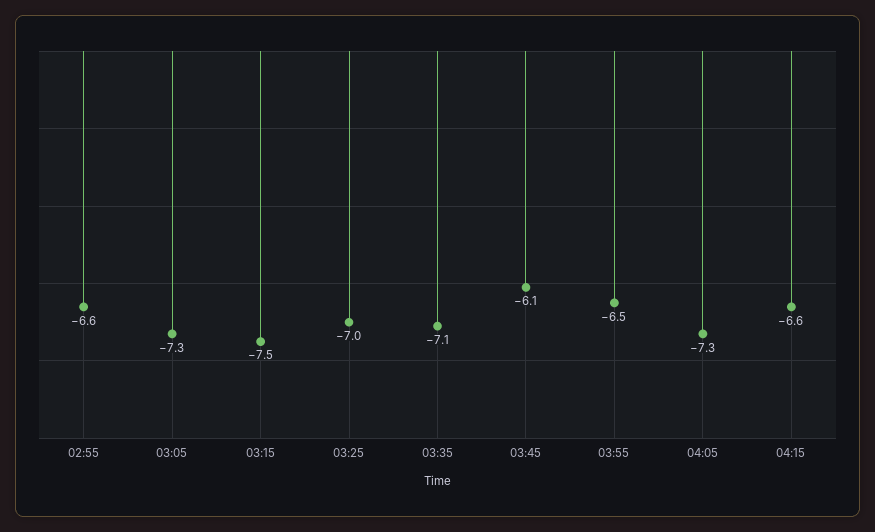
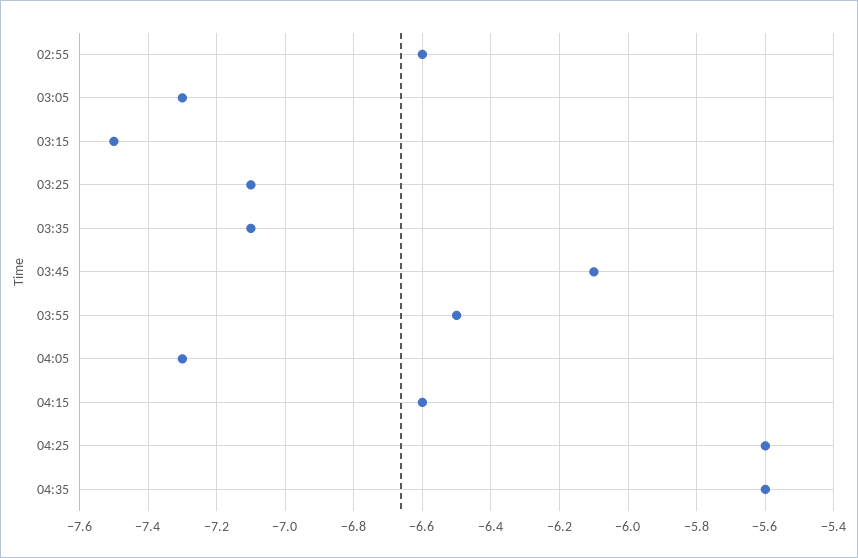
03:25: -7 -> -7.1
04:25: none -> -5.6
04:35: none -> -5.6

